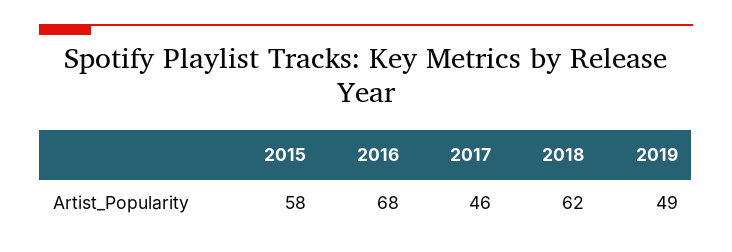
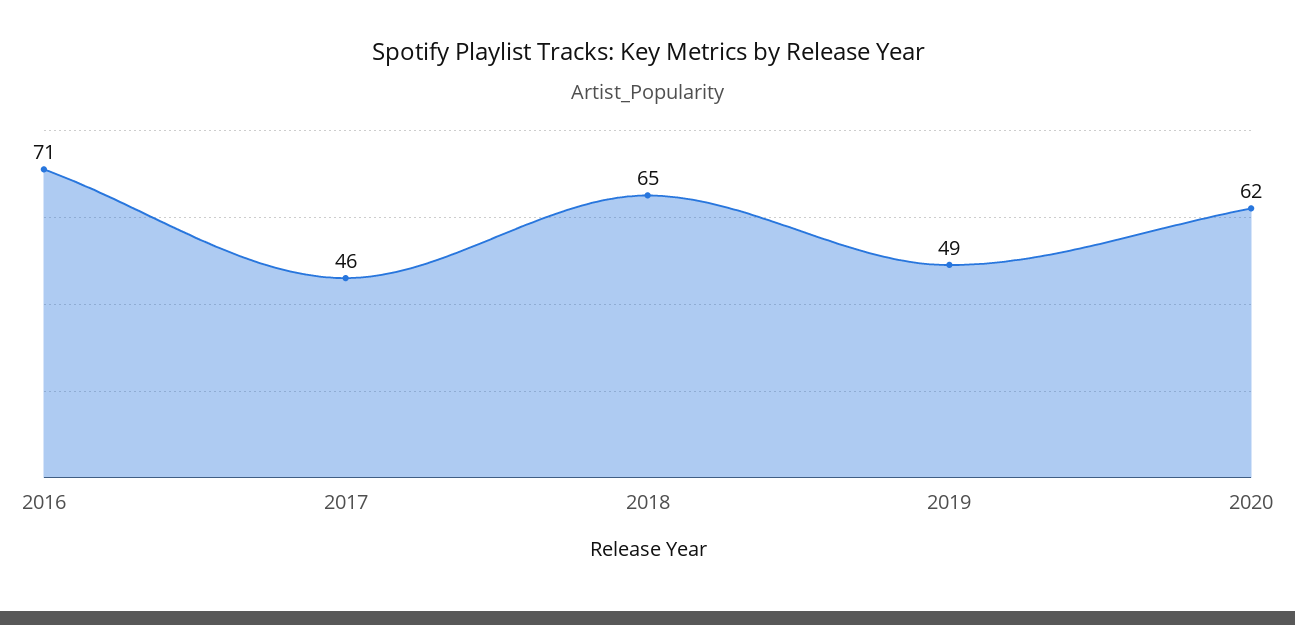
2015: 58 -> none
2016: 68 -> 71
2018: 62 -> 65
2020: none -> 62

